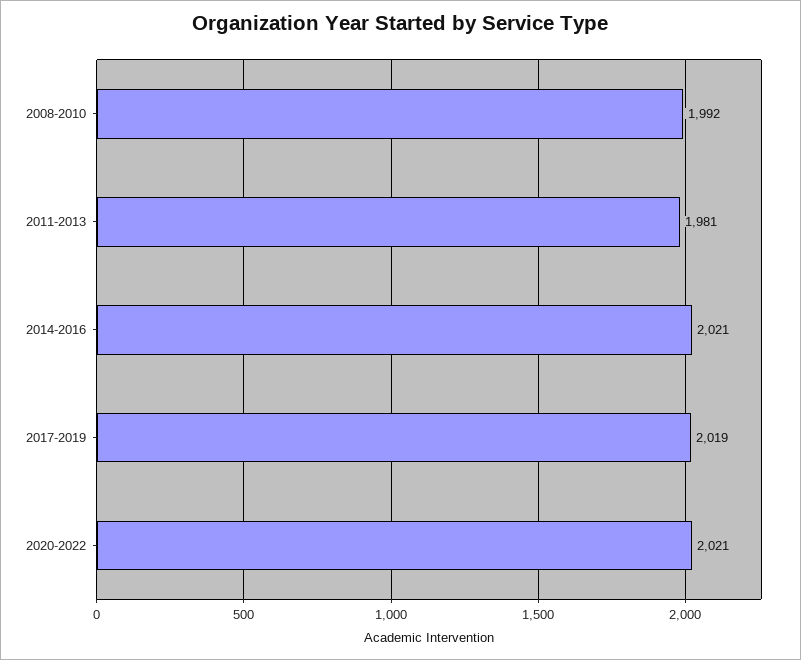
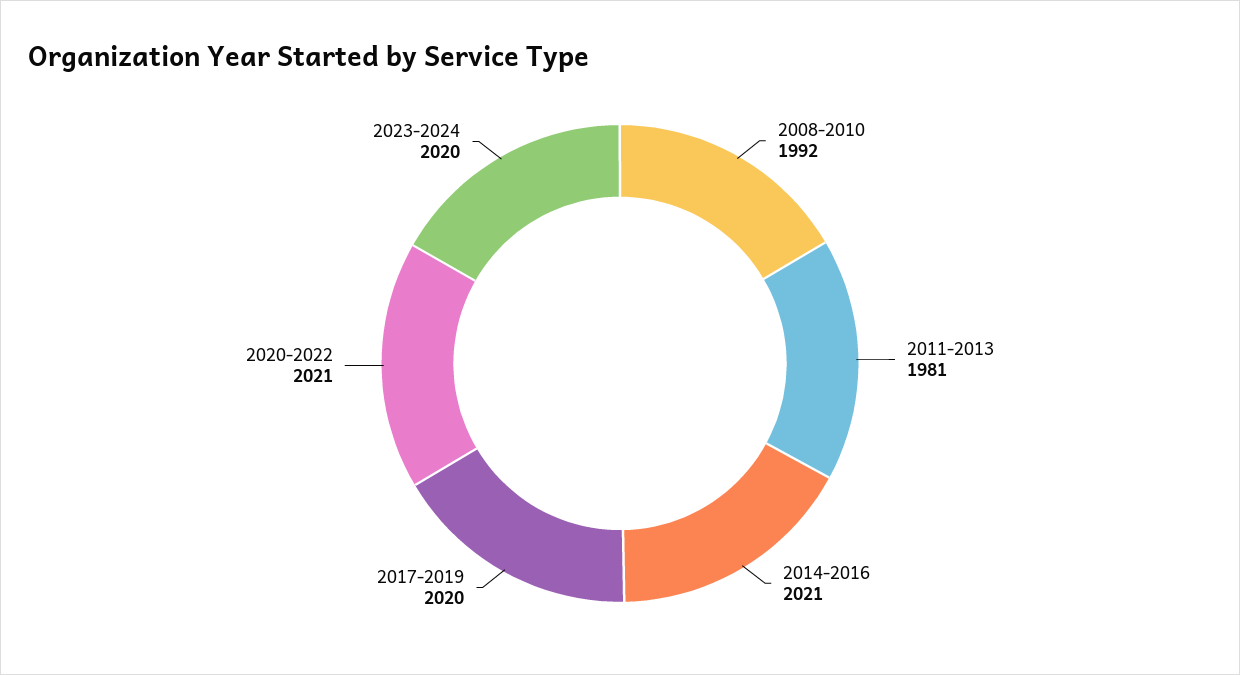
2017-2019: 2019 -> 2020
2023-2024: none -> 2020

